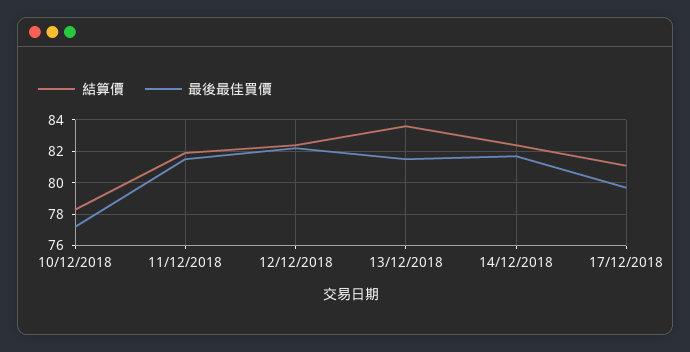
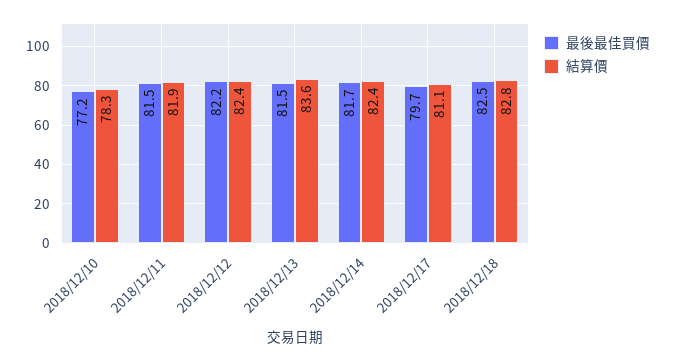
最後最佳買價, 2018/12/18: none -> 82.5
結算價, 2018/12/18: none -> 82.8

